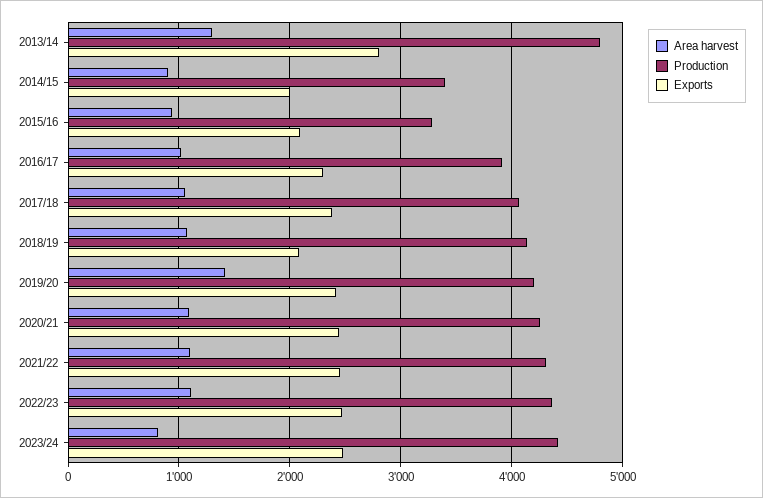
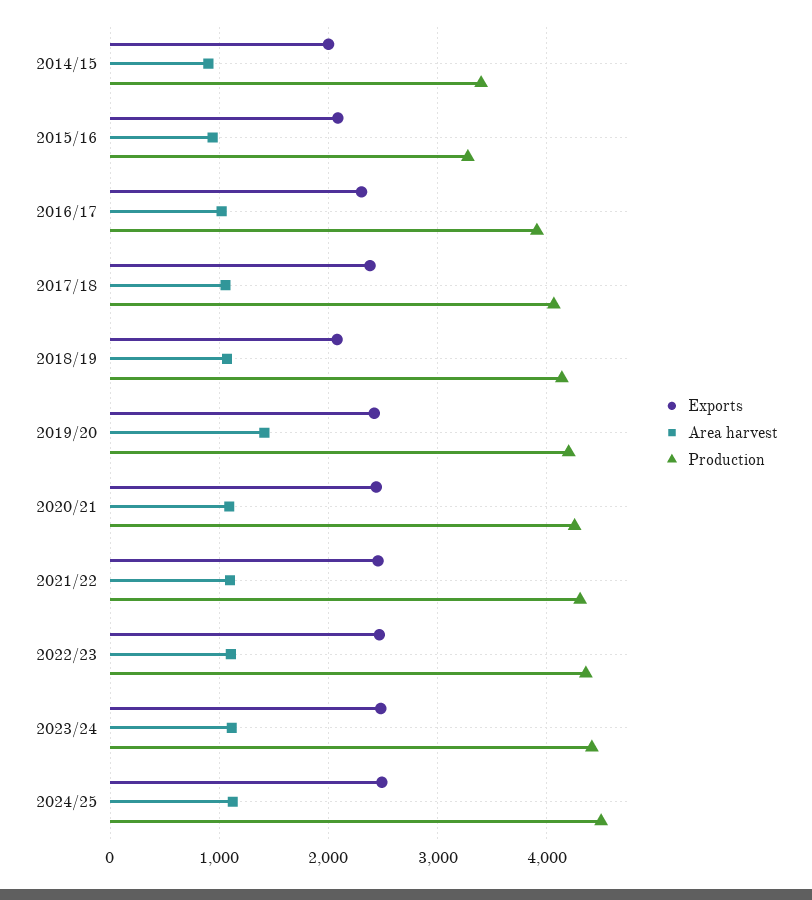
Area harvest, 2013/14: 1300 -> none
Production, 2013/14: 4800 -> none
Exports, 2013/14: 2800 -> none
Area harvest, 2023/24: 800 -> 1100
Exports, 2024/25: none -> 2500
Area harvest, 2024/25: none -> 1100
Production, 2024/25: none -> 4500

